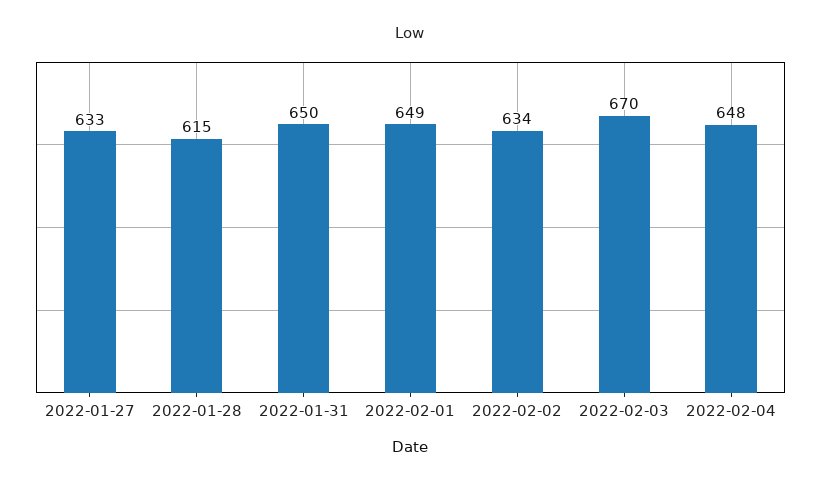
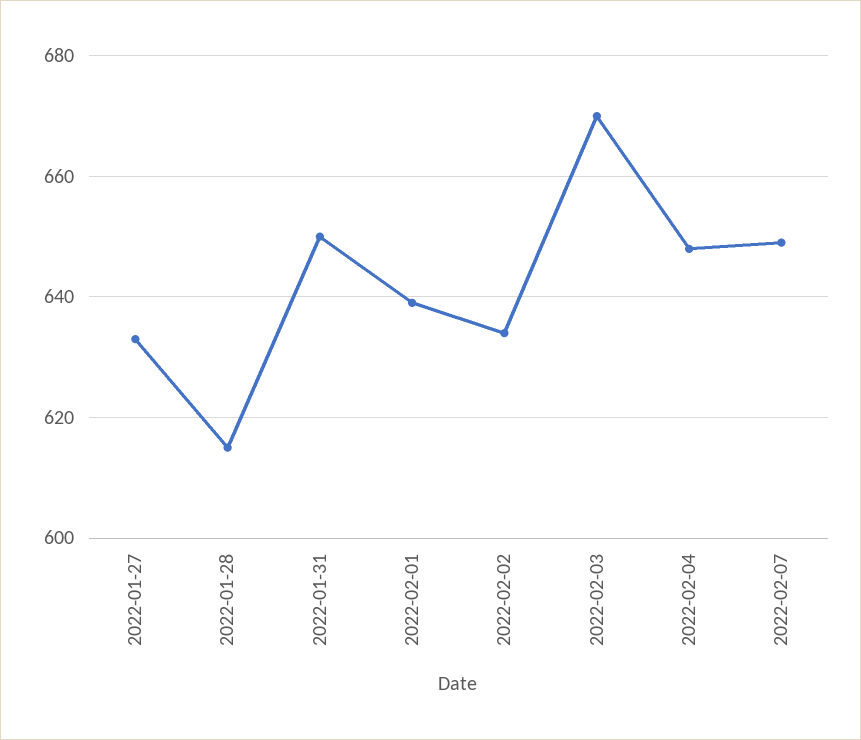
2022-02-01: 649 -> 640
2022-02-07: none -> 650

